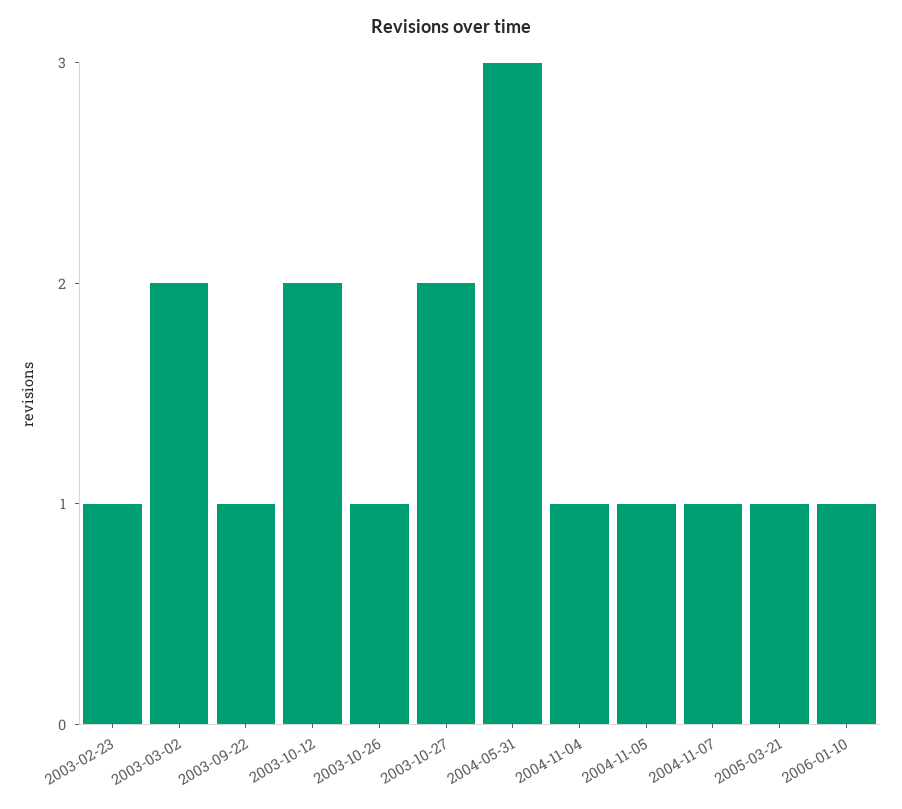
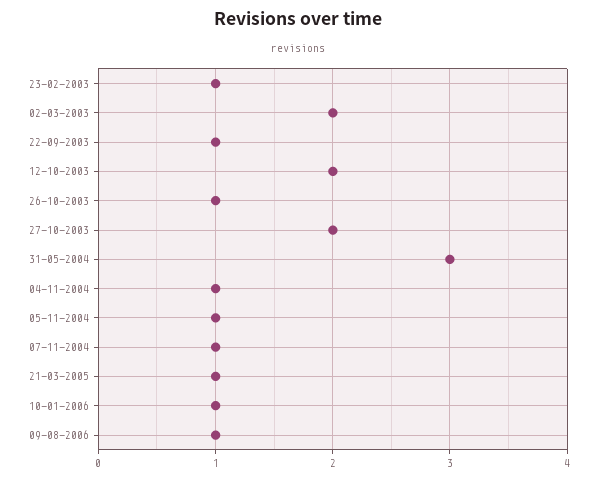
09-08-2006: none -> 1

